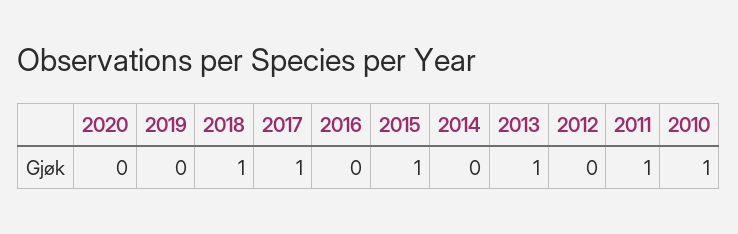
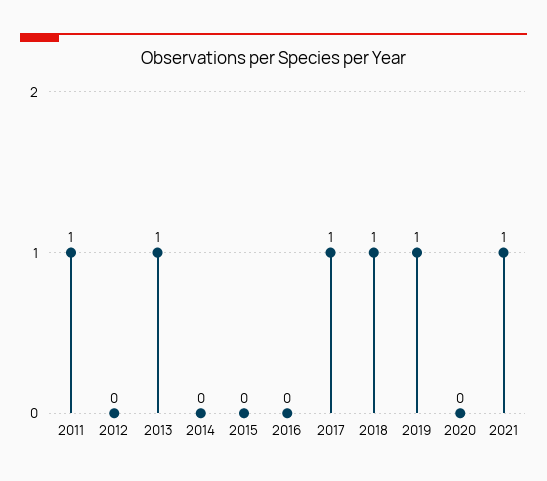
2019: 0 -> 1
2015: 1 -> 0
2010: 1 -> none
2021: none -> 1

